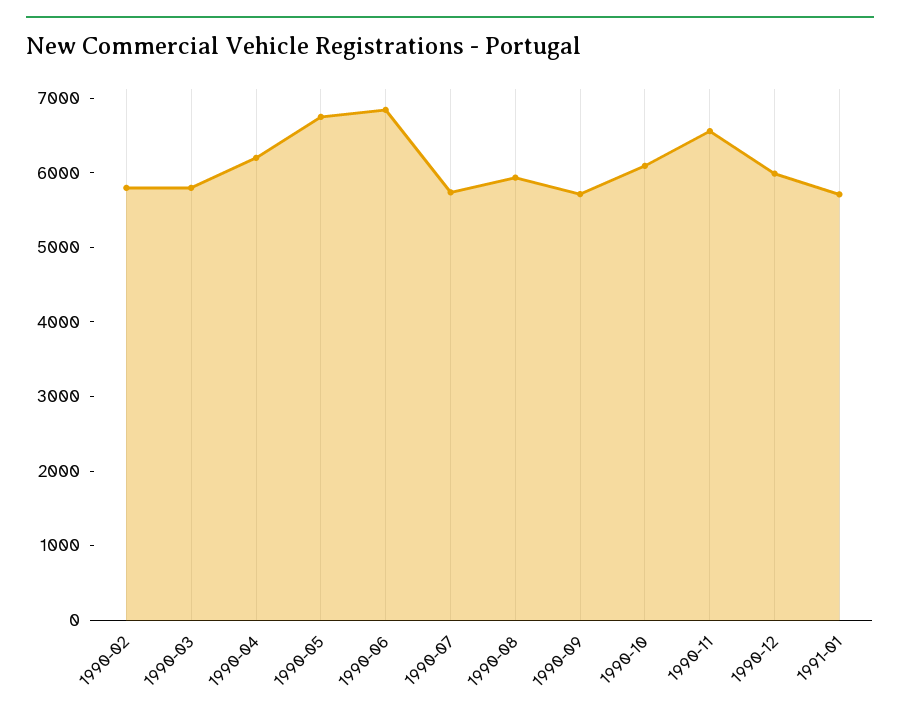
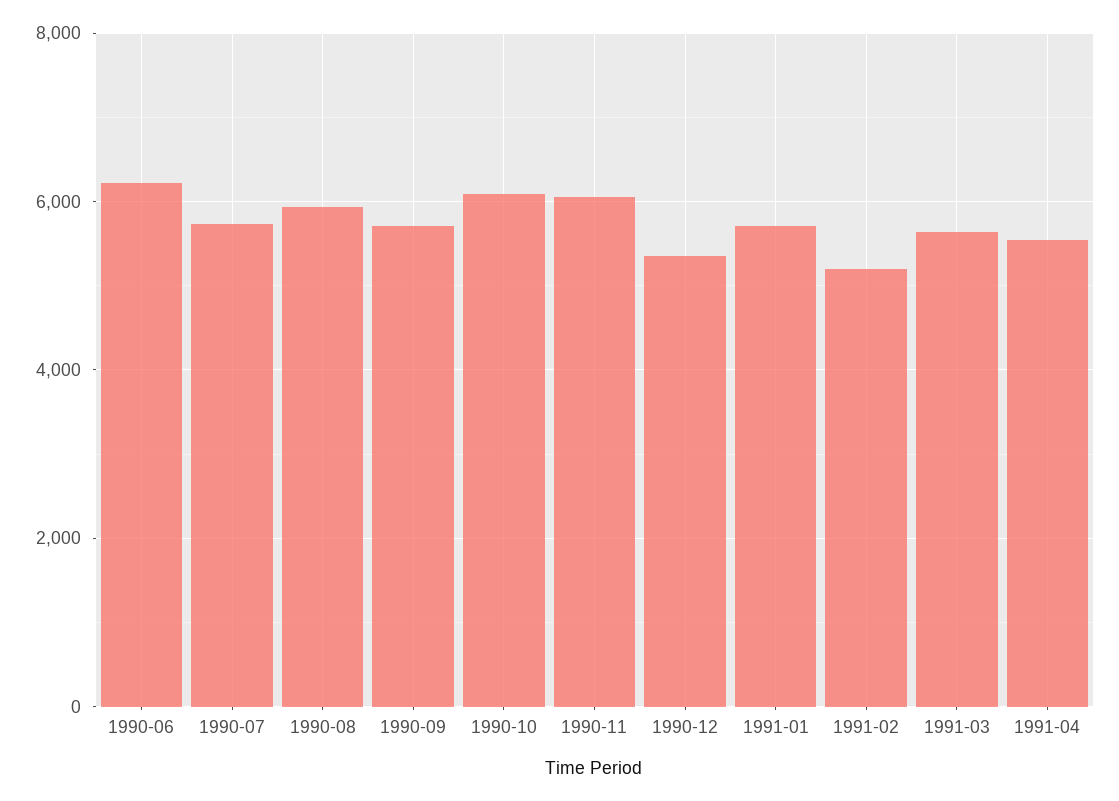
1990-02: 5800 -> none
1990-03: 5800 -> none
1990-04: 6200 -> none
1990-05: 6800 -> none
1990-06: 6800 -> 6200
1990-11: 6600 -> 6000
1990-12: 6000 -> 5400
1991-02: none -> 5200
1991-03: none -> 5600
1991-04: none -> 5600

